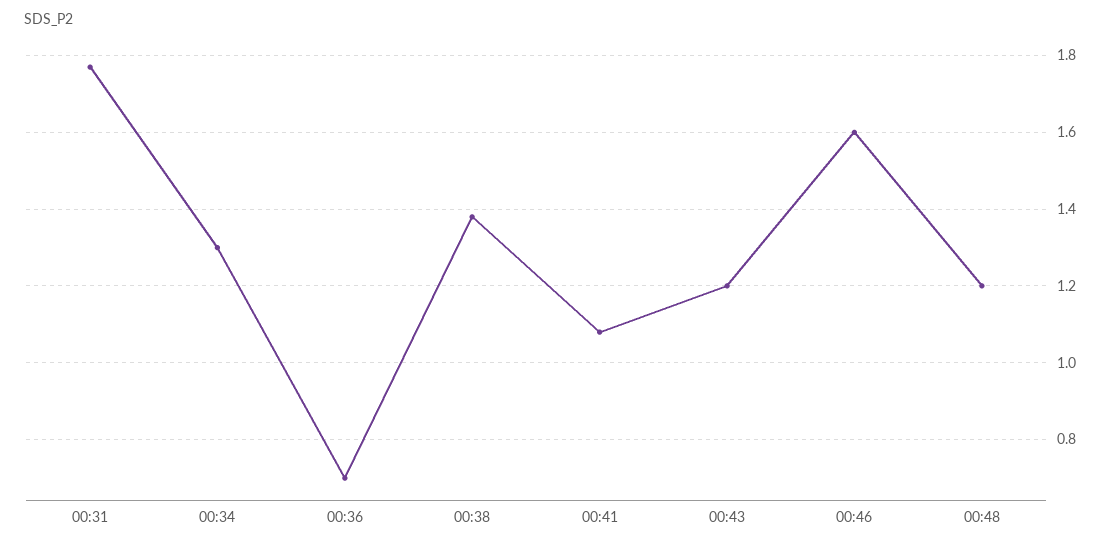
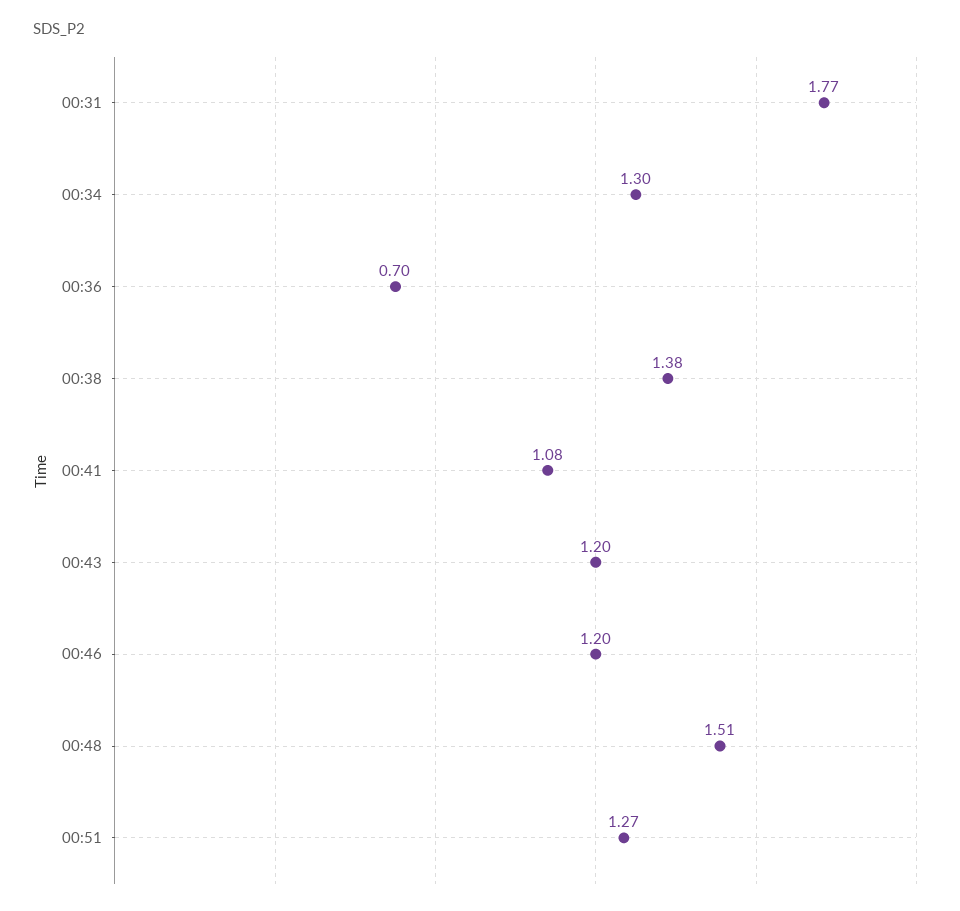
00:46: 1.6 -> 1.2
00:48: 1.2 -> 1.51
00:51: none -> 1.27

